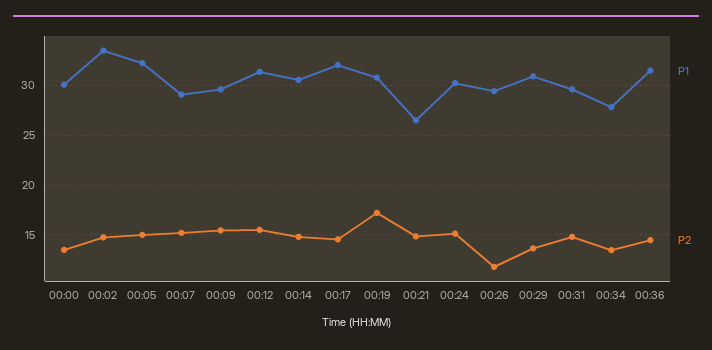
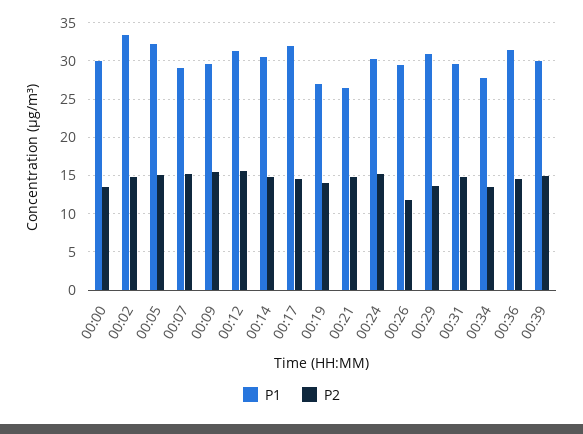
P1, 00:19: 31 -> 27
P2, 00:19: 17 -> 14
P1, 00:39: none -> 30
P2, 00:39: none -> 15

